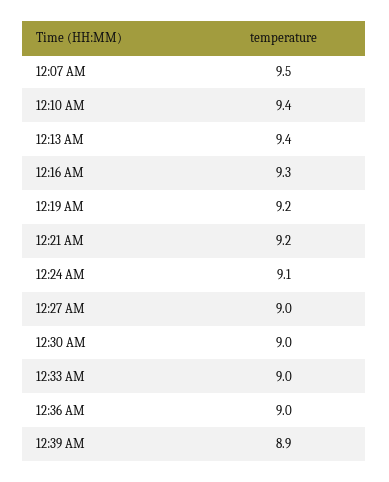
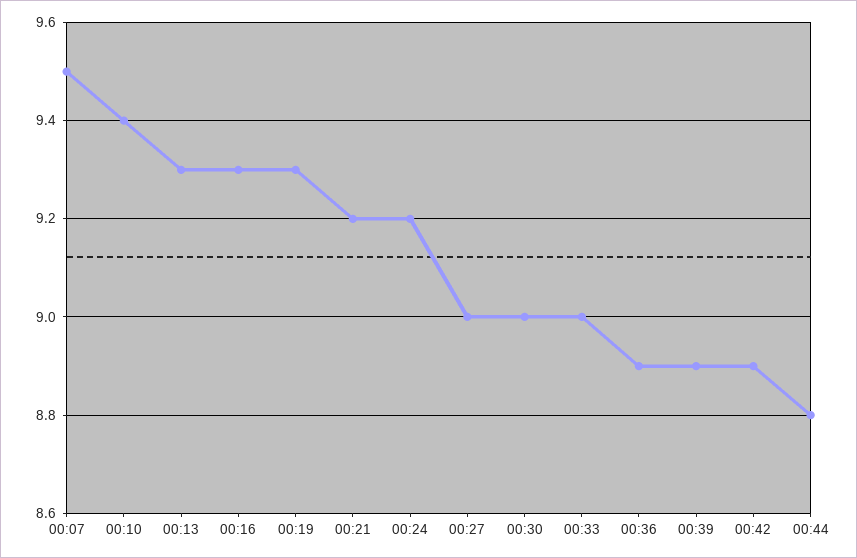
12:13 AM: 9.4 -> 9.3
12:19 AM: 9.2 -> 9.3
12:24 AM: 9.1 -> 9.2
12:36 AM: 9 -> 8.9
00:42: none -> 8.9
00:44: none -> 8.8

